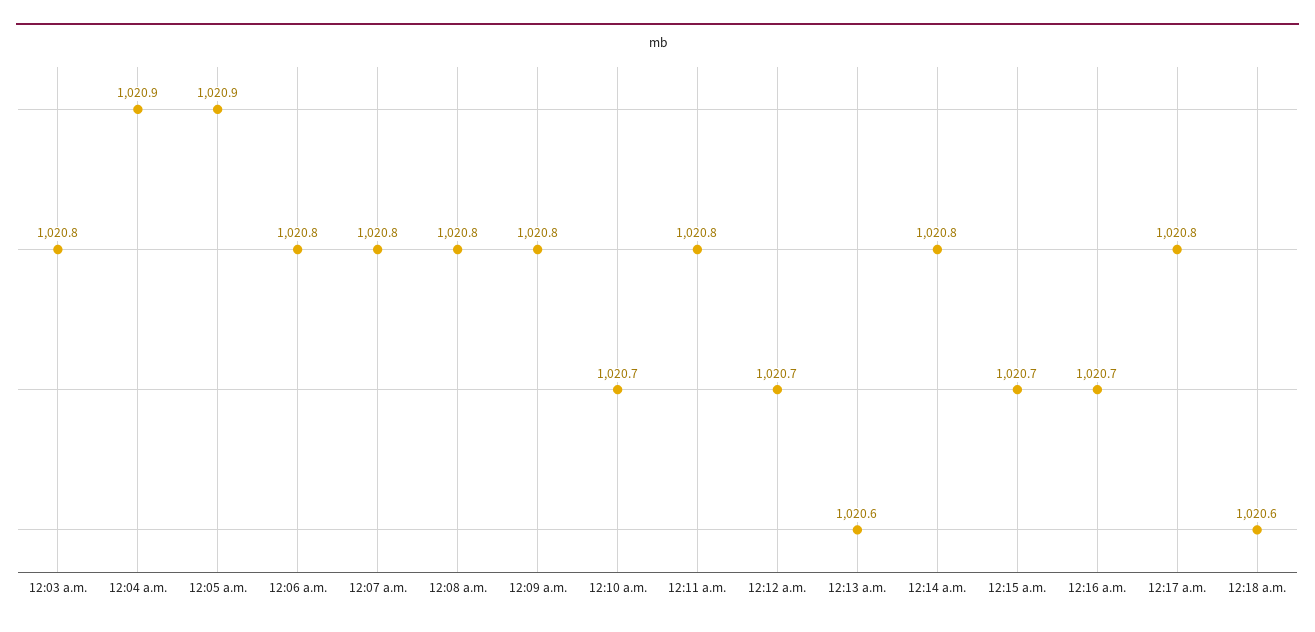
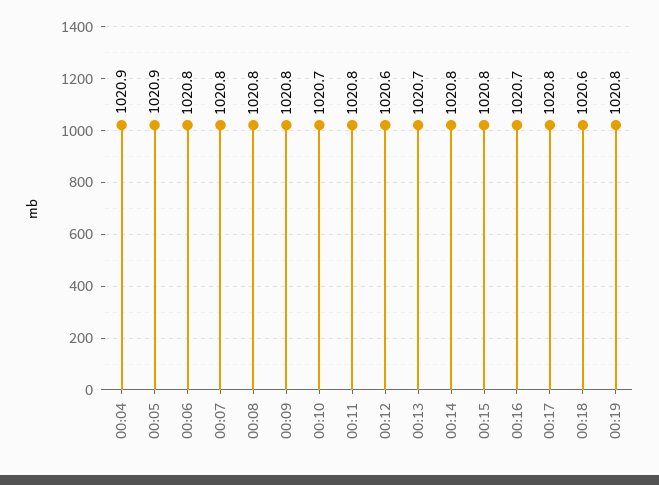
12:03 a.m.: 1020.8 -> none
12:12 a.m.: 1020.7 -> 1020.6
12:13 a.m.: 1020.6 -> 1020.7
12:15 a.m.: 1020.7 -> 1020.8
00:19: none -> 1020.8

